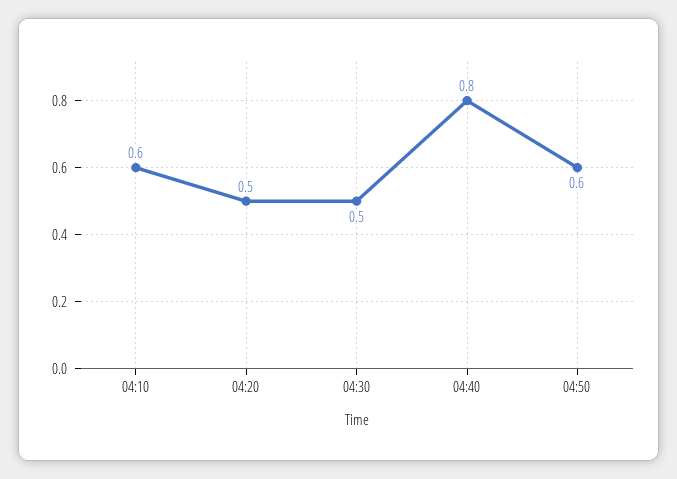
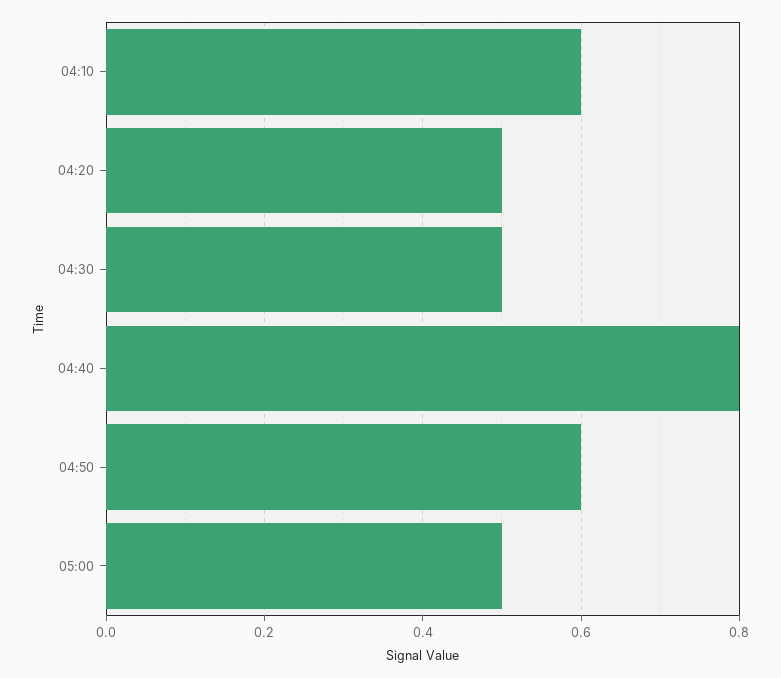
05:00: none -> 0.5

